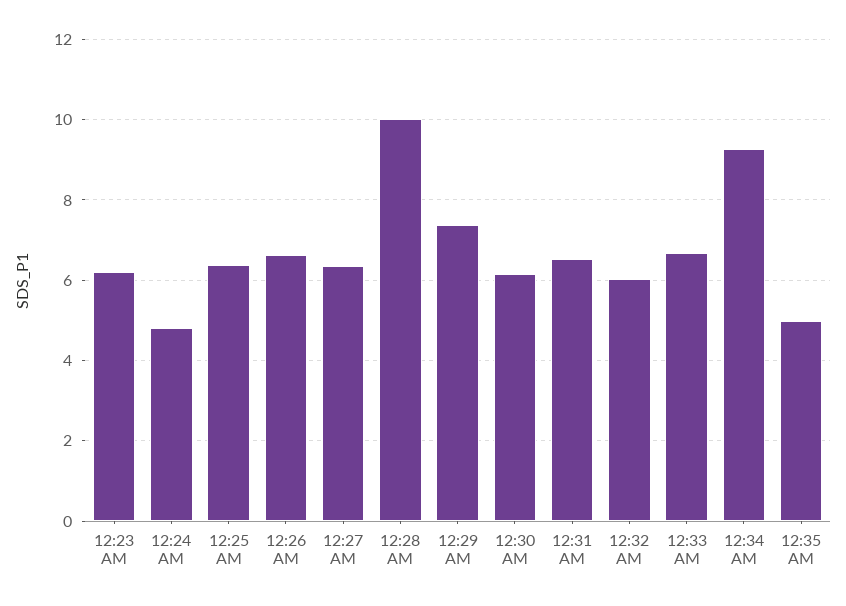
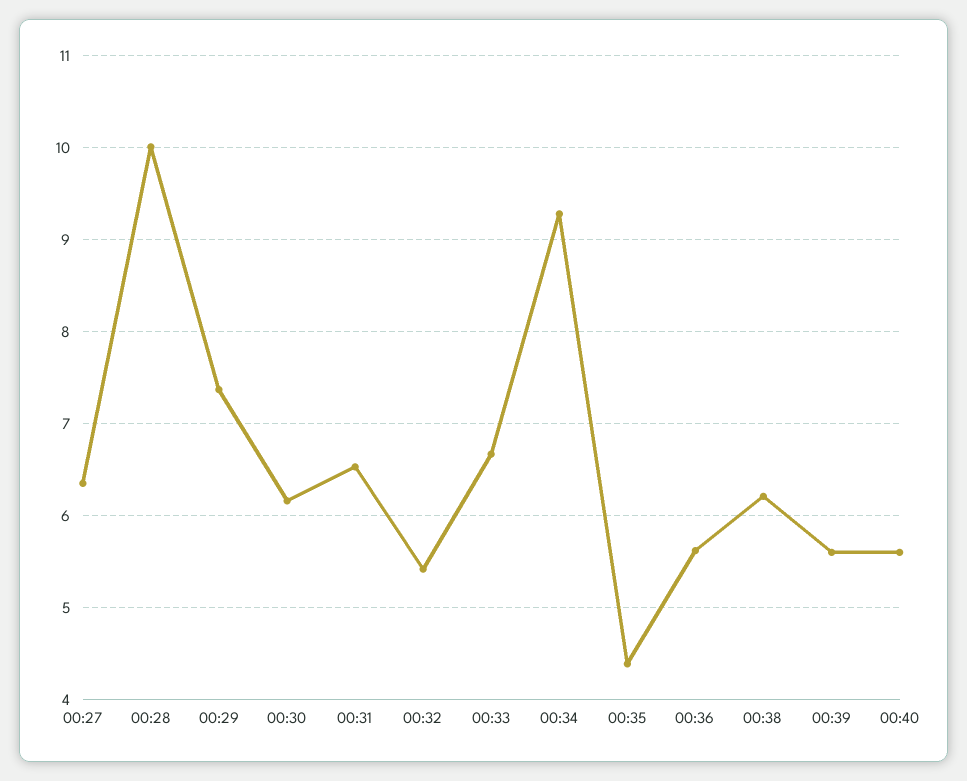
12:23 AM: 6.2 -> none
12:24 AM: 4.8 -> none
12:25 AM: 6.4 -> none
12:26 AM: 6.6 -> none
12:32 AM: 6 -> 5.4
12:35 AM: 5 -> 4.4
00:36: none -> 5.6
00:38: none -> 6.2
00:39: none -> 5.6
00:40: none -> 5.6

